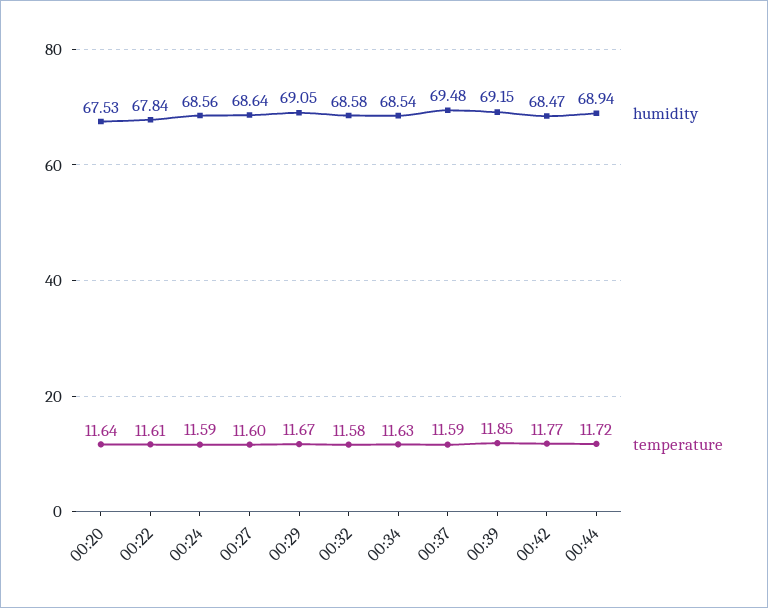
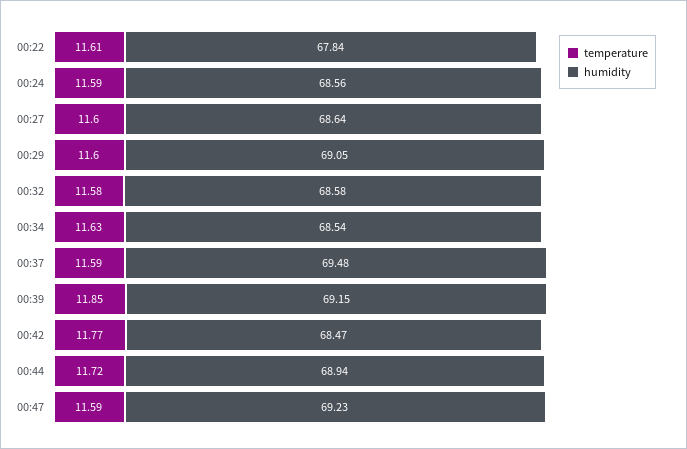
humidity, 00:20: 67.53 -> none
temperature, 00:20: 11.64 -> none
temperature, 00:29: 11.67 -> 11.6
temperature, 00:47: none -> 11.59
humidity, 00:47: none -> 69.23

